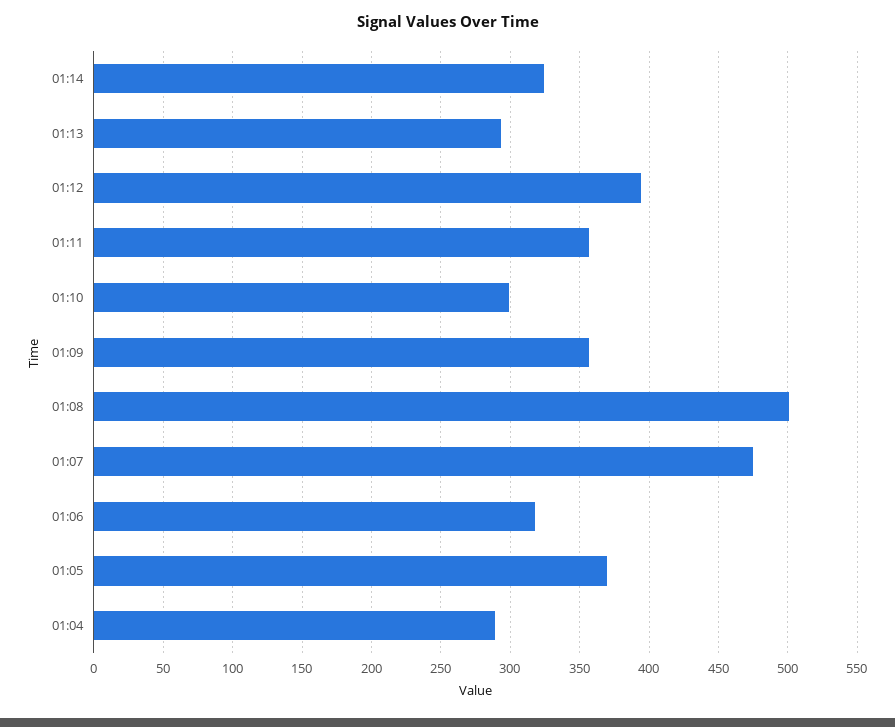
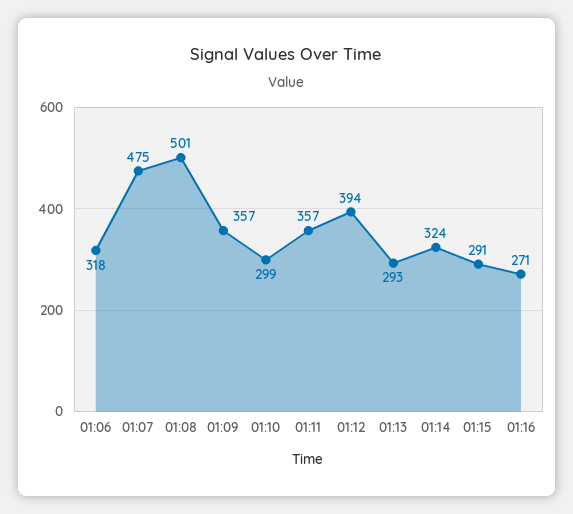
01:05: 370 -> none
01:04: 290 -> none
01:15: none -> 291
01:16: none -> 271

